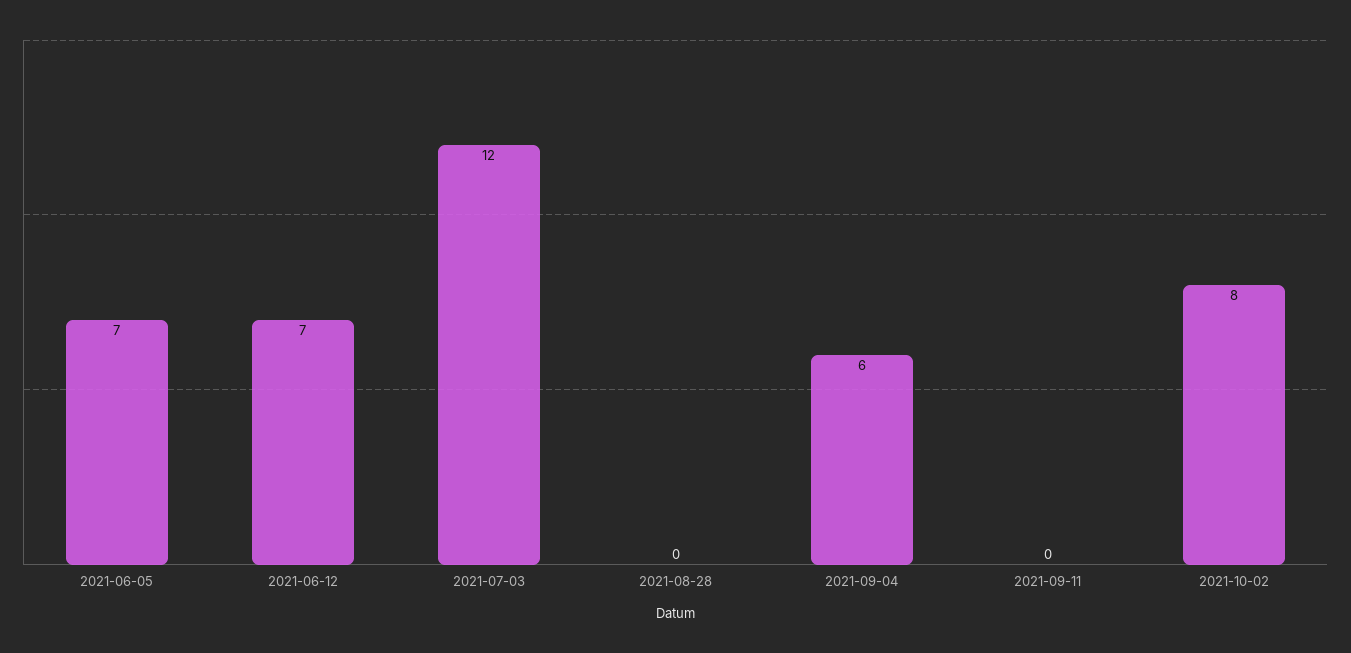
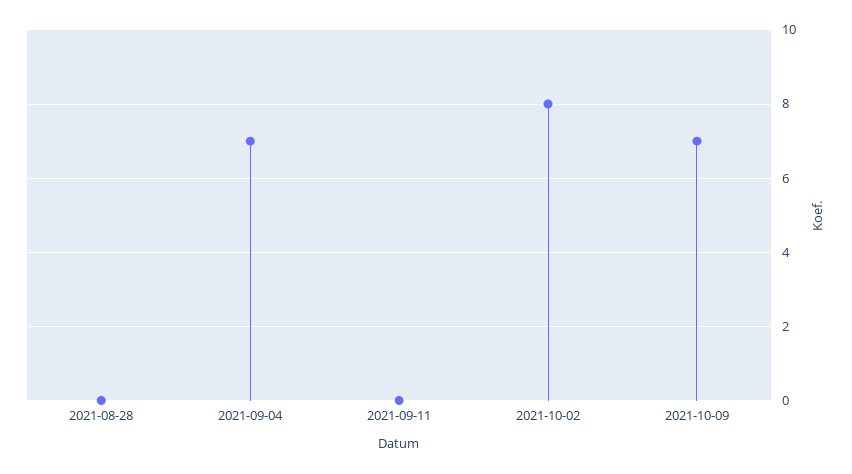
2021-06-05: 7 -> none
2021-06-12: 7 -> none
2021-07-03: 12 -> none
2021-09-04: 6 -> 7
2021-10-09: none -> 7

